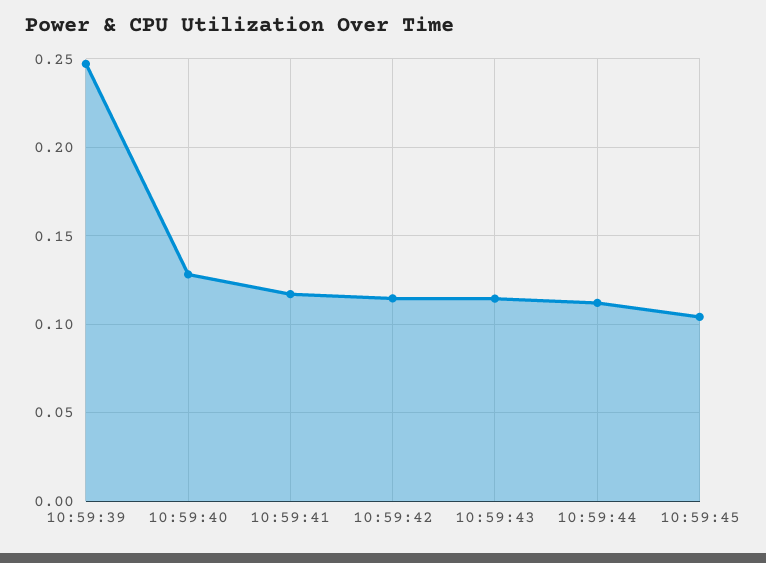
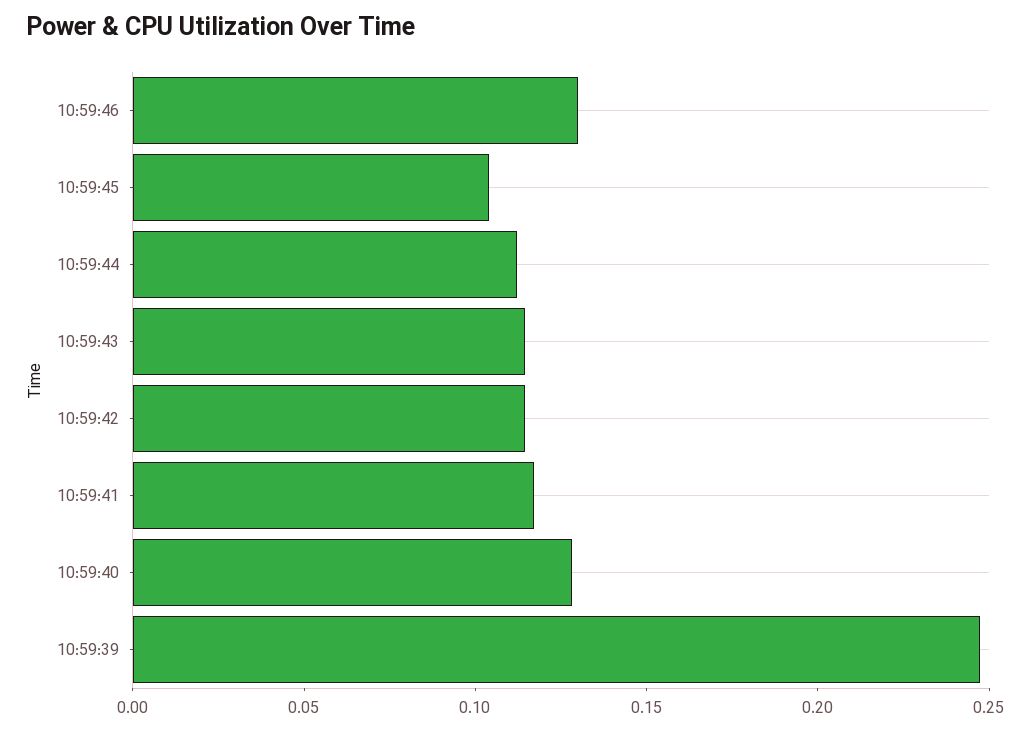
10:59:46: none -> 0.13

